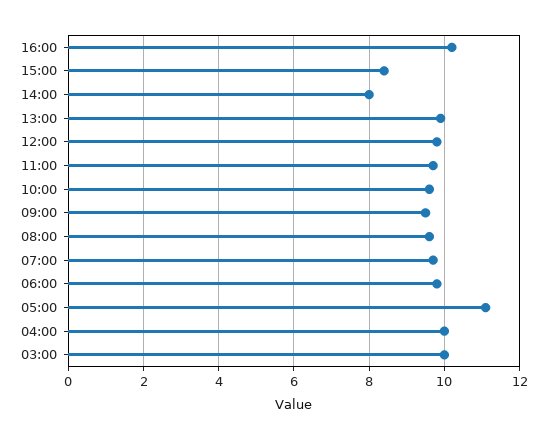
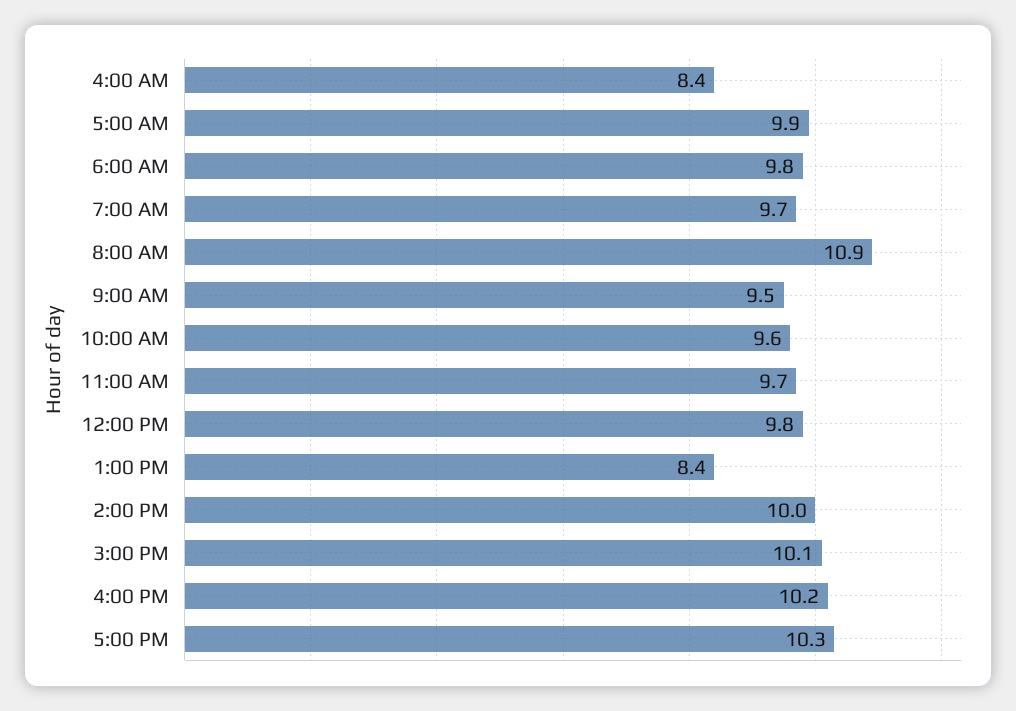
15:00: 8.5 -> 10.1
14:00: 8 -> 10
13:00: 10 -> 8.4
08:00: 9.5 -> 10.9
05:00: 11 -> 9.9
04:00: 10 -> 8.4
03:00: 10 -> none
5:00 PM: none -> 10.3

